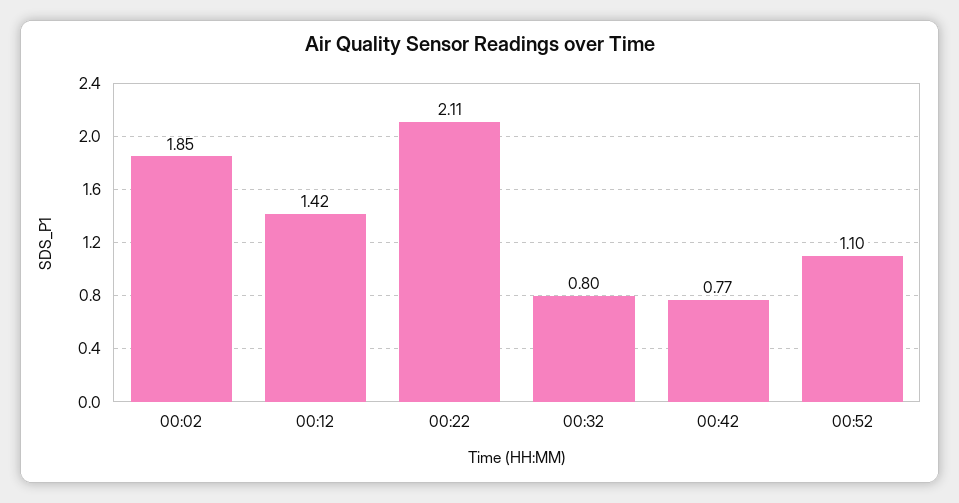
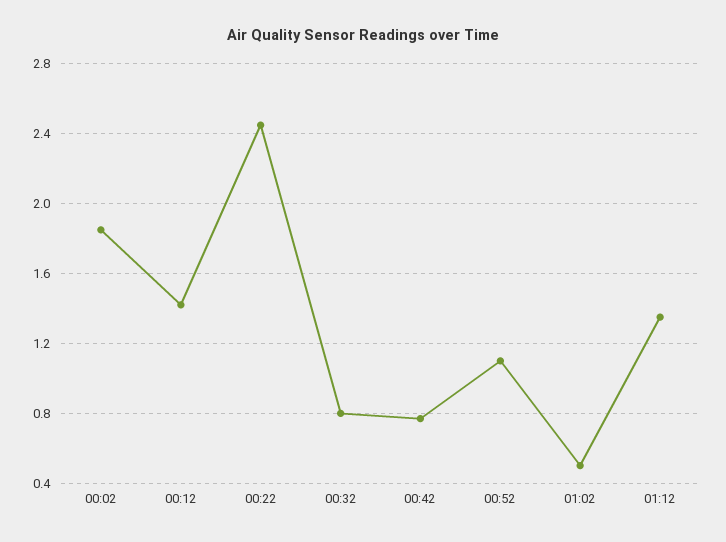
00:22: 2.11 -> 2.45
01:02: none -> 0.5
01:12: none -> 1.35

